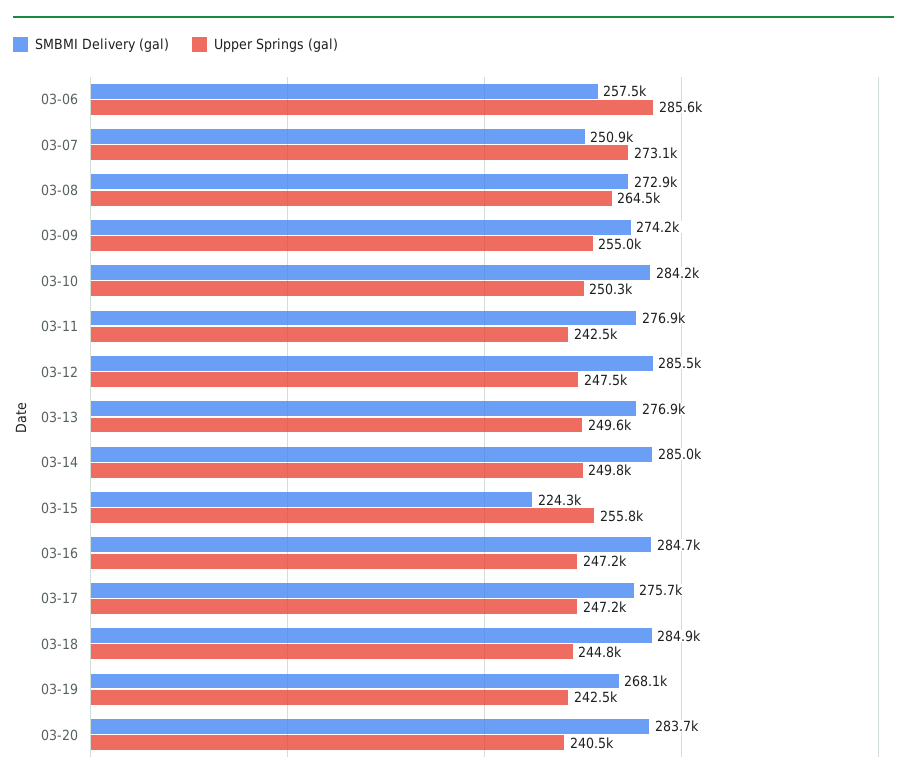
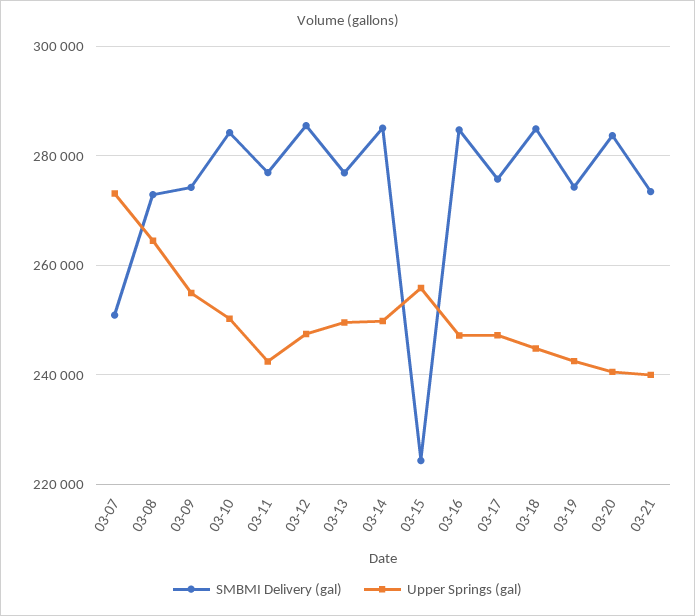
SMBMI Delivery (gal), 03-06: 257500 -> none
Upper Springs (gal), 03-06: 285600 -> none
SMBMI Delivery (gal), 03-19: 268100 -> 274000
SMBMI Delivery (gal), 03-21: none -> 274000
Upper Springs (gal), 03-21: none -> 240000

